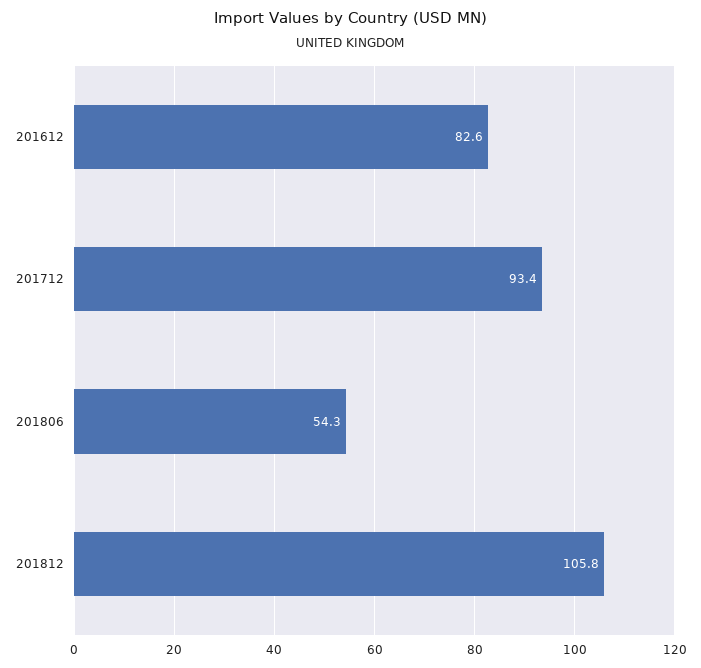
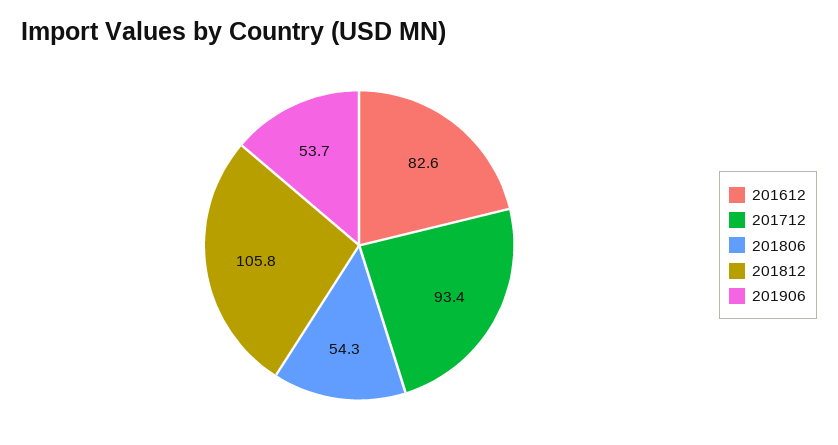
201906: none -> 53.7

